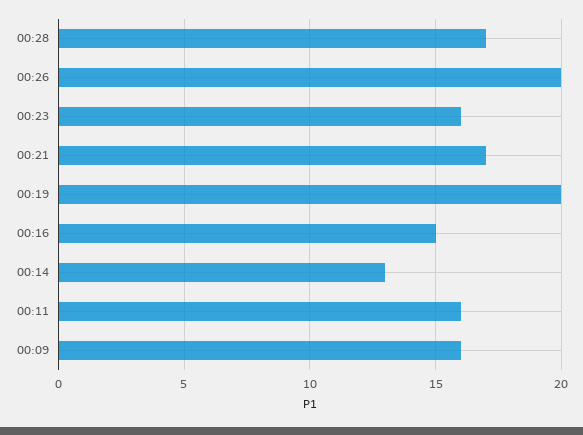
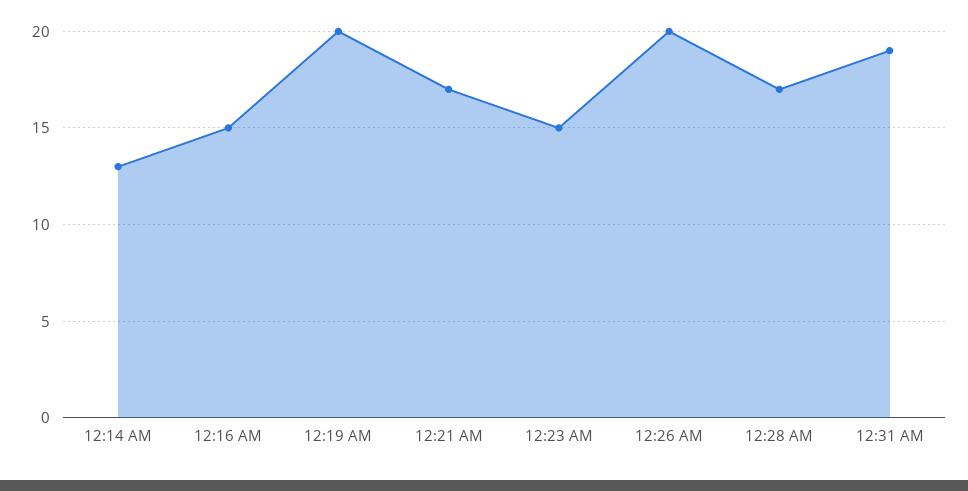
00:23: 16 -> 15
00:11: 16 -> none
00:09: 16 -> none
12:31 AM: none -> 19

